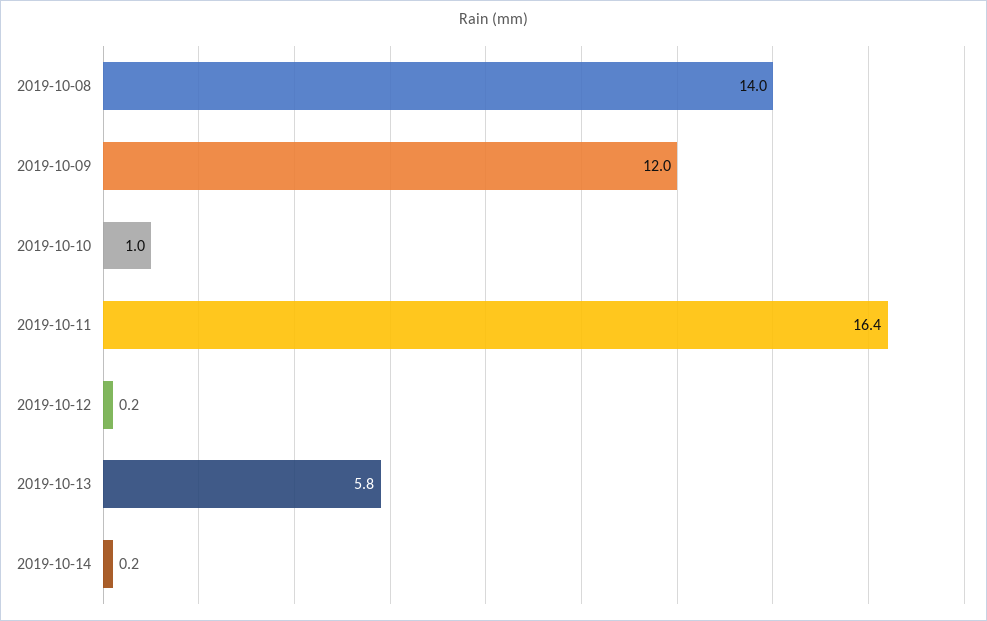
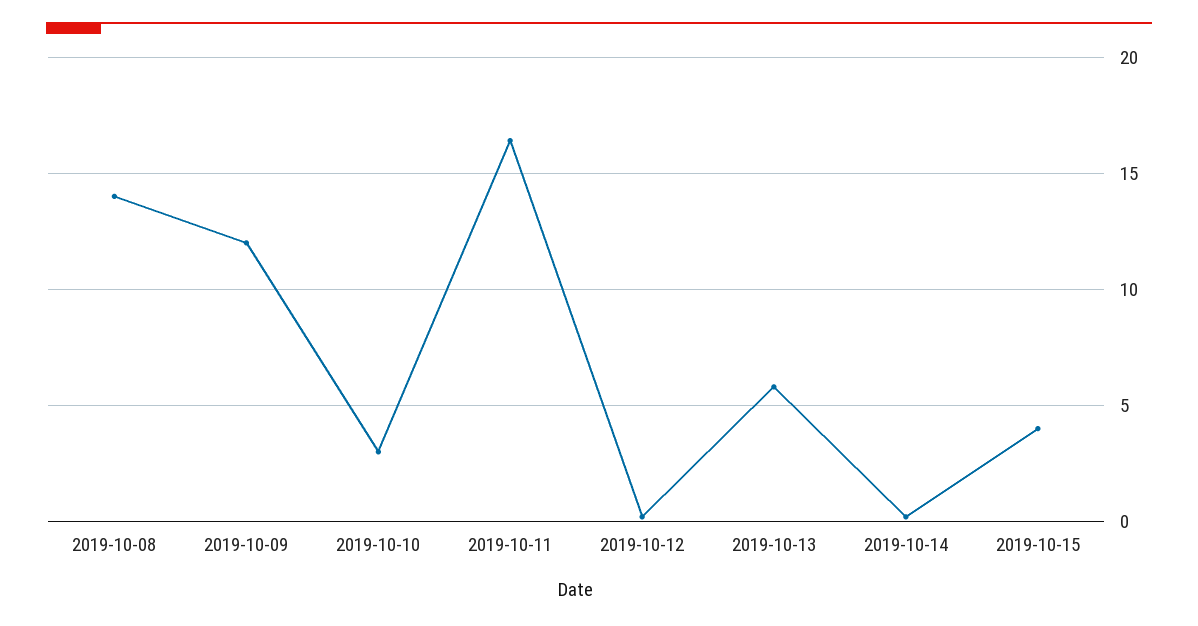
2019-10-10: 1 -> 3
2019-10-15: none -> 4

